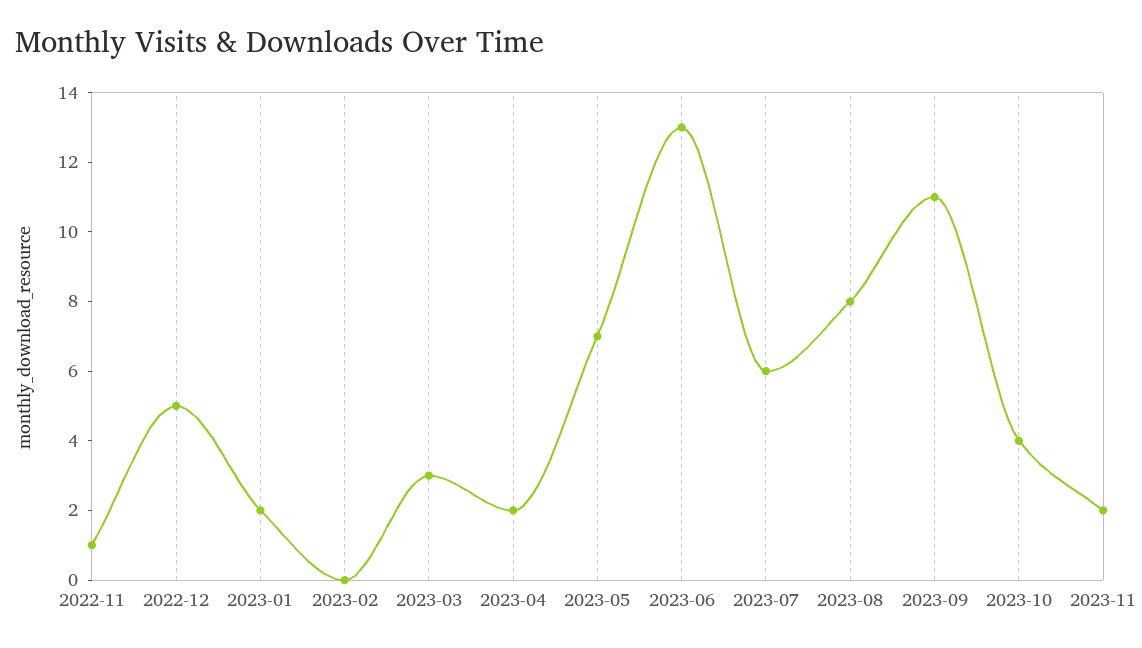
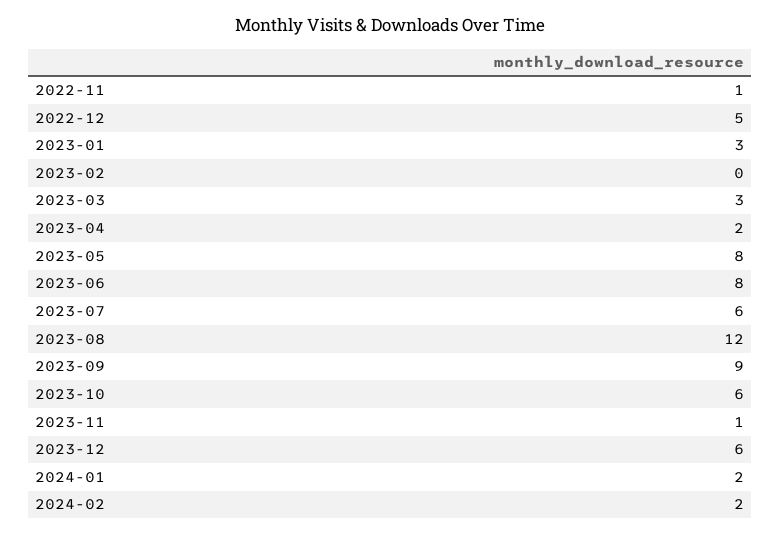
2023-01: 2 -> 3
2023-05: 7 -> 8
2023-06: 13 -> 8
2023-08: 8 -> 12
2023-09: 11 -> 9
2023-10: 4 -> 6
2023-11: 2 -> 1
2023-12: none -> 6
2024-01: none -> 2
2024-02: none -> 2

